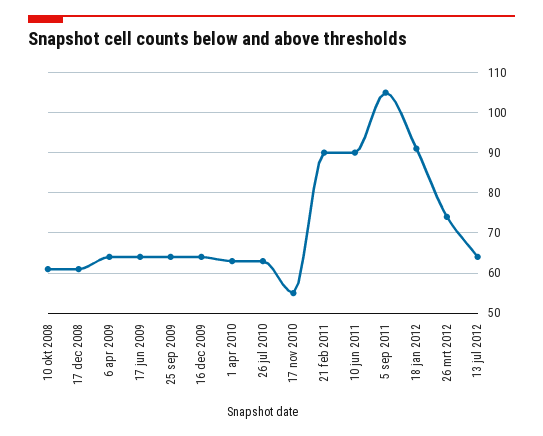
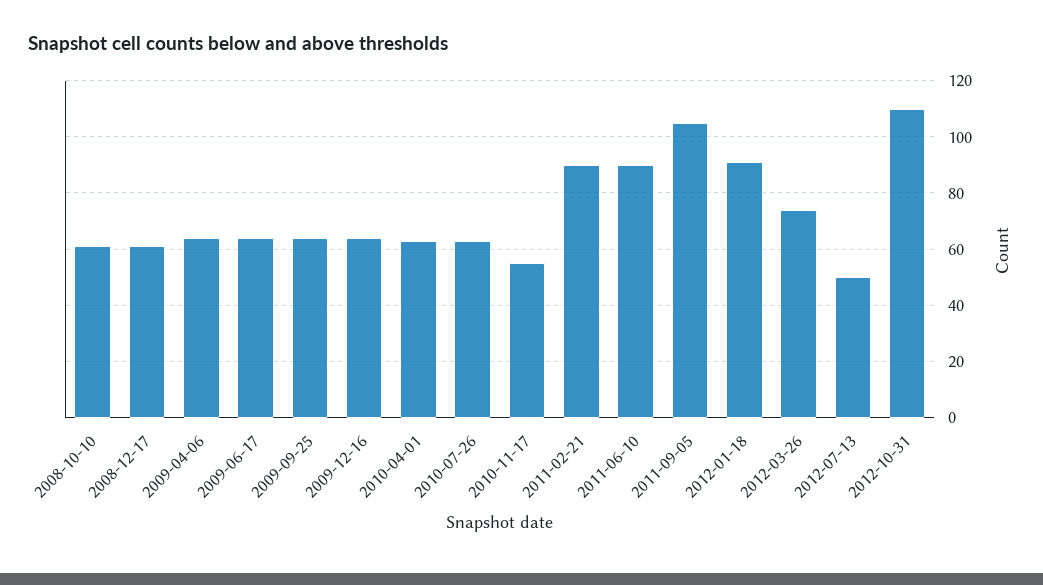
13 jul 2012: 65 -> 50
2012-10-31: none -> 110

